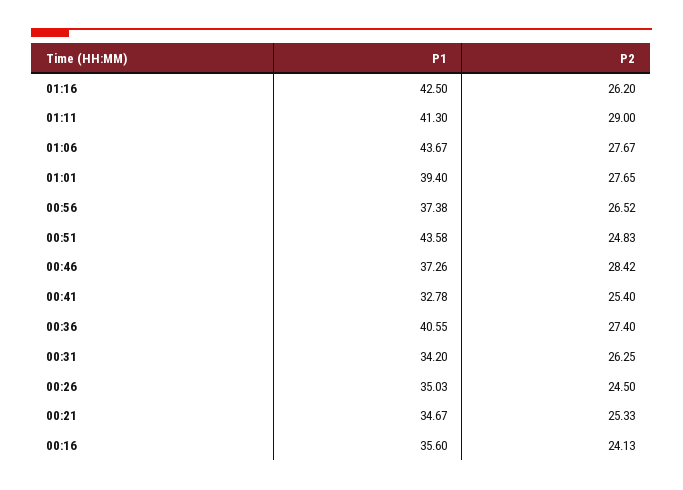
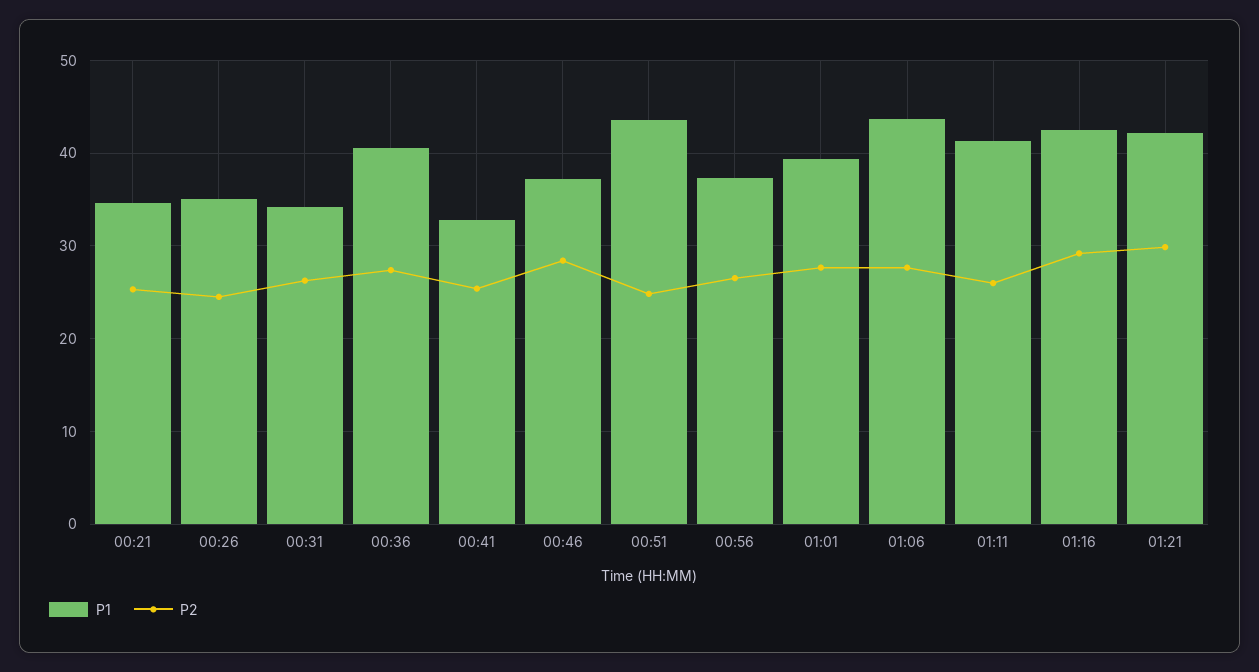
P2, 01:16: 26.2 -> 29
P2, 01:11: 29 -> 26
P1, 00:16: 35.6 -> none
P2, 00:16: 24.13 -> none
P1, 01:21: none -> 42
P2, 01:21: none -> 30

